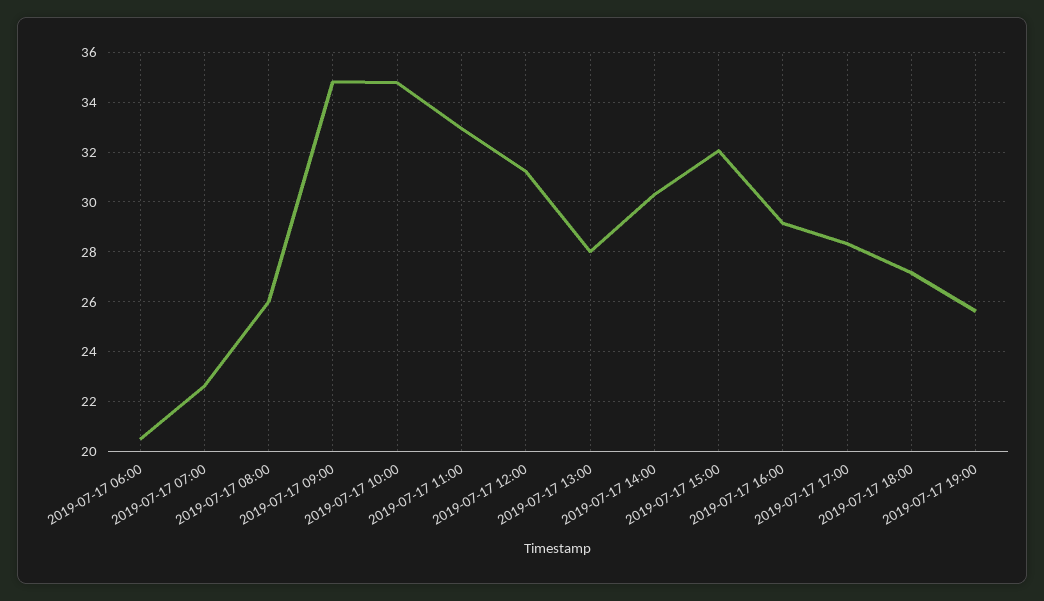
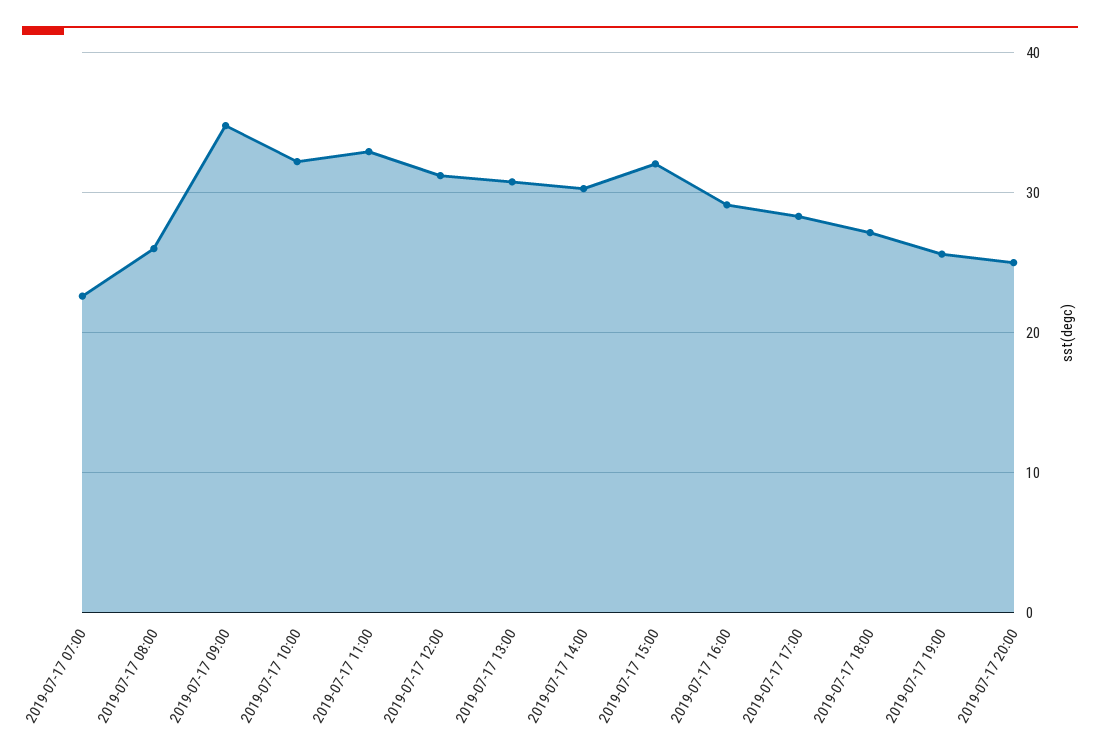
2019-07-17 06:00: 20.5 -> none
2019-07-17 10:00: 34.75 -> 32
2019-07-17 13:00: 28 -> 31
2019-07-17 20:00: none -> 25

